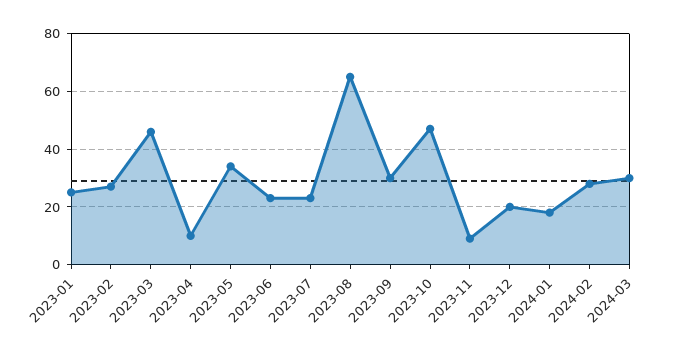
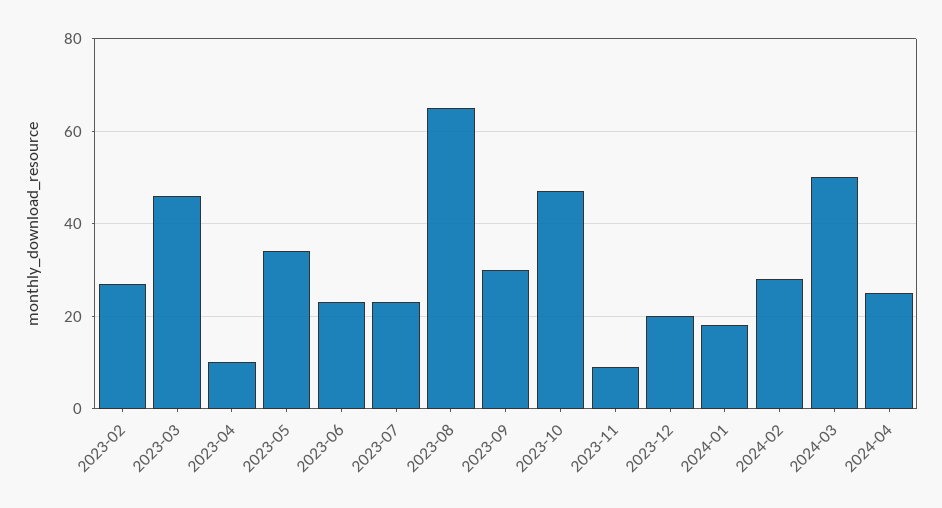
2023-01: 25 -> none
2024-03: 30 -> 50
2024-04: none -> 25

